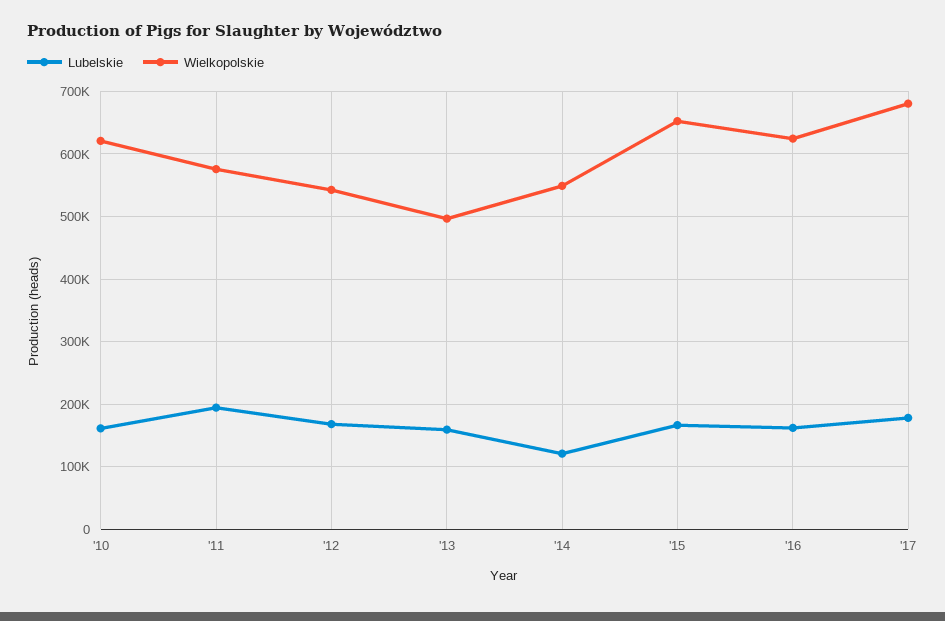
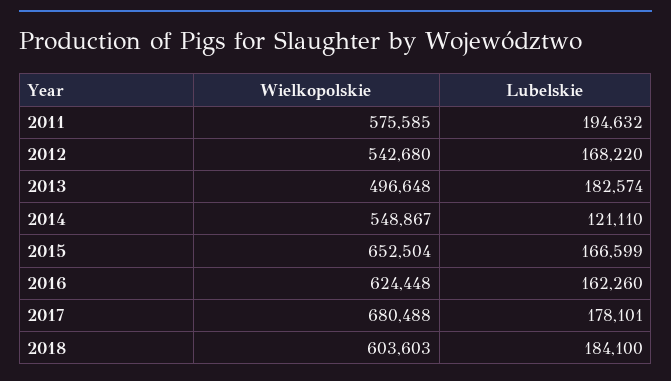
Lubelskie, '10: 160000 -> none
Wielkopolskie, '10: 620000 -> none
Lubelskie, '13: 160000 -> 182574
Wielkopolskie, 2018: none -> 603603
Lubelskie, 2018: none -> 184100

